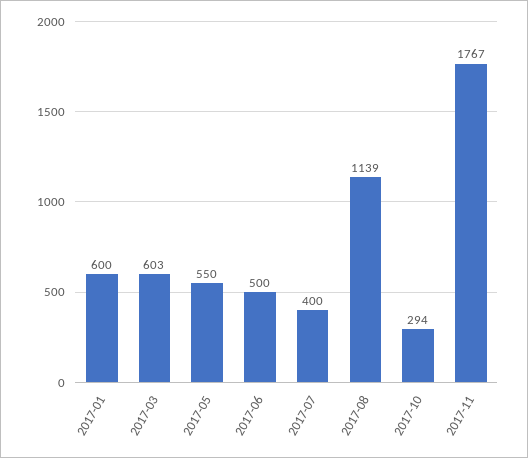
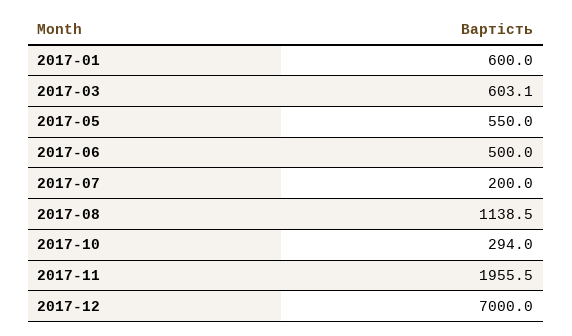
2017-07: 400 -> 200
2017-11: 1767 -> 1955.5
2017-12: none -> 7000

